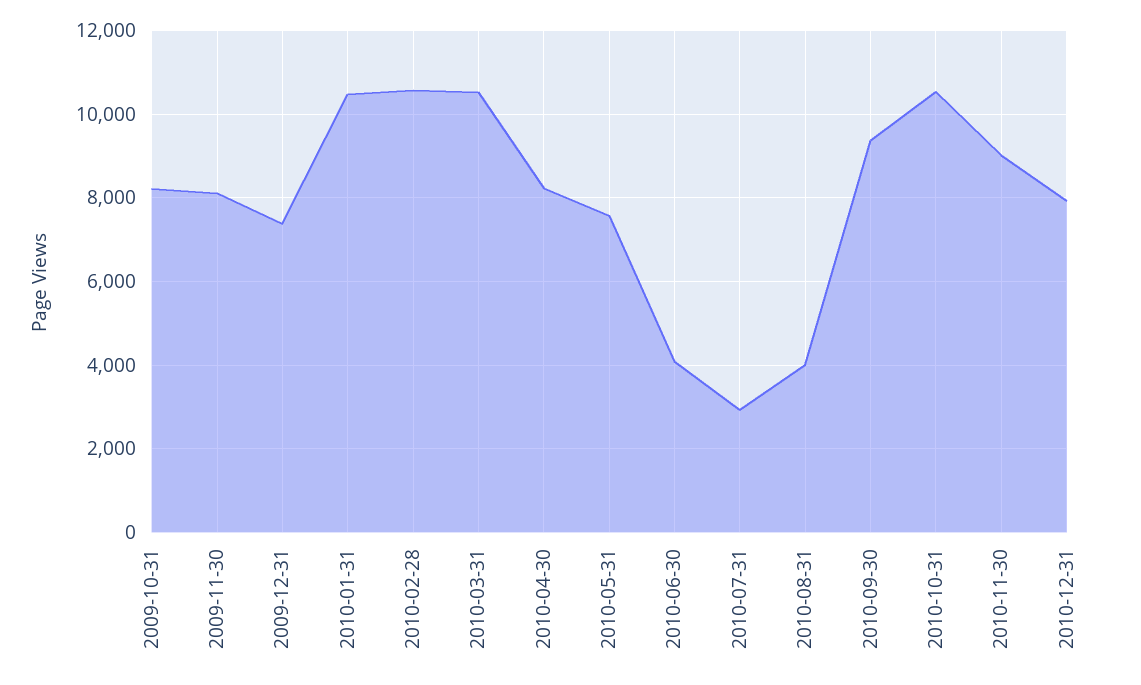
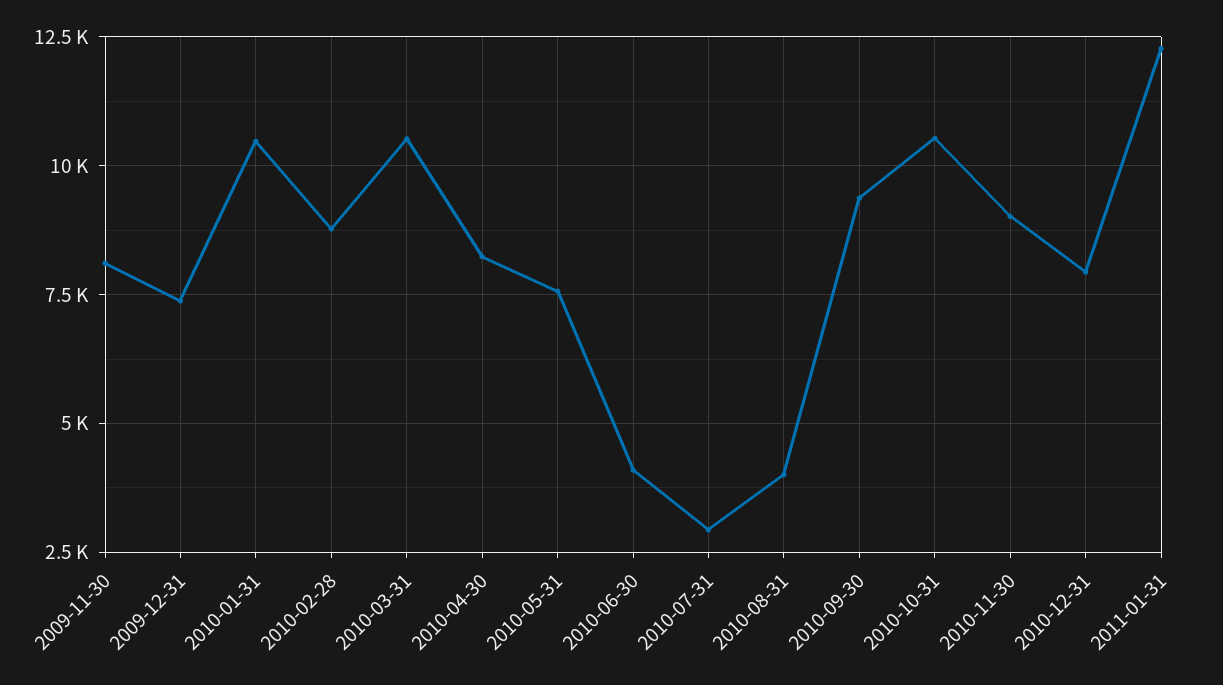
2009-10-31: 8200 -> none
2010-02-28: 10600 -> 8750
2011-01-31: none -> 12250

